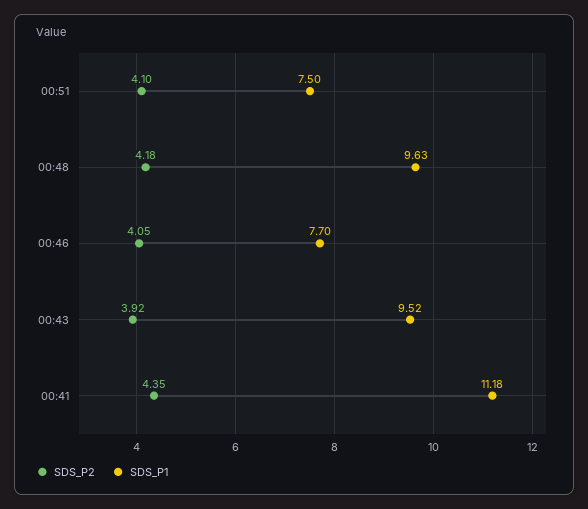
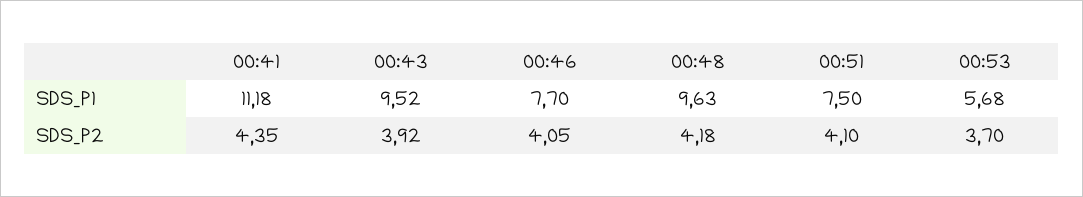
SDS_P1, 00:53: none -> 5.68
SDS_P2, 00:53: none -> 3.7

